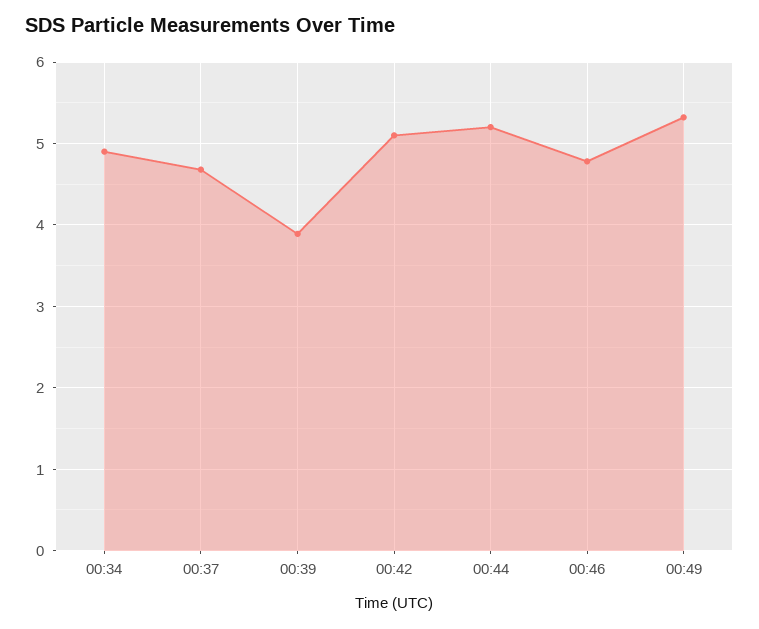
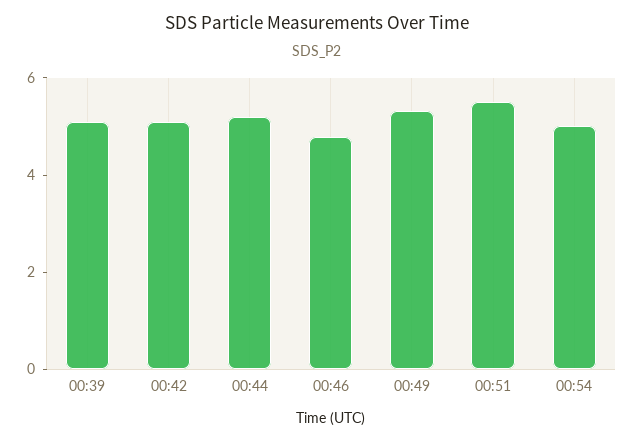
00:34: 4.9 -> none
00:37: 4.7 -> none
00:39: 3.9 -> 5
00:51: none -> 5.5
00:54: none -> 5

